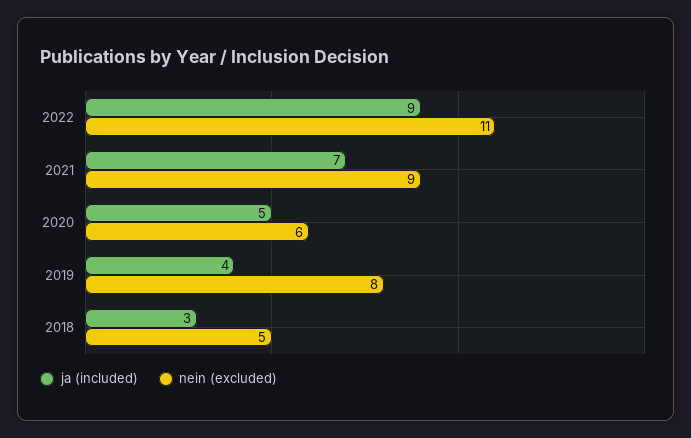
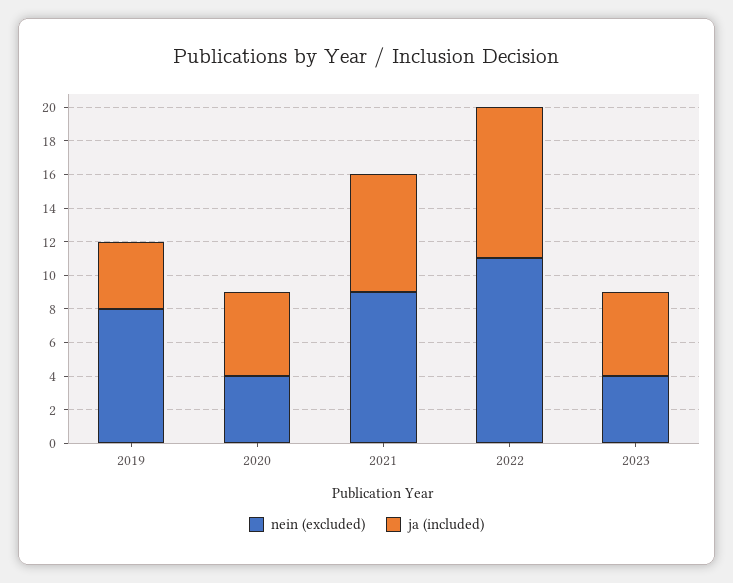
nein (excluded), 2020: 6 -> 4
ja (included), 2018: 3 -> none
nein (excluded), 2018: 5 -> none
nein (excluded), 2023: none -> 4
ja (included), 2023: none -> 5

